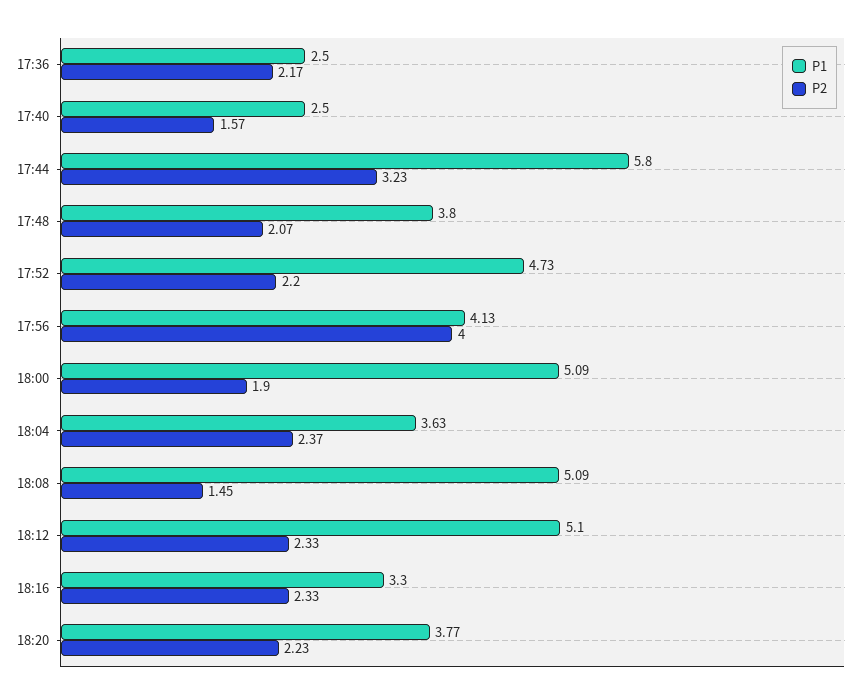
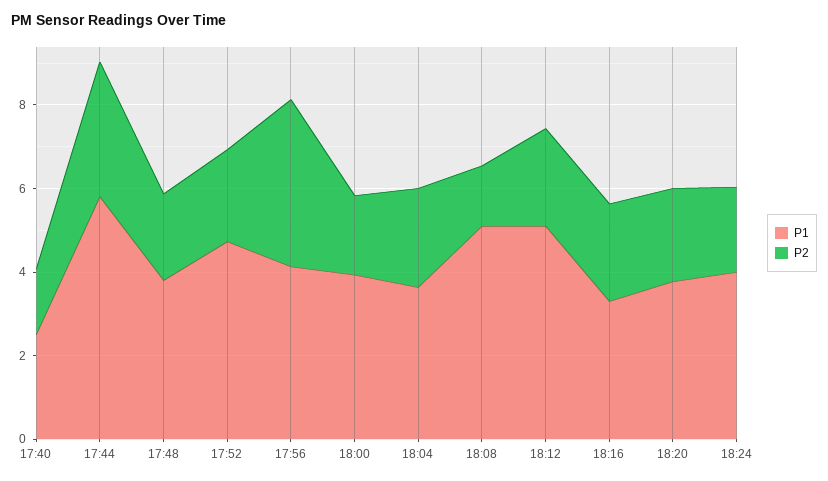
P1, 17:36: 2.5 -> none
P2, 17:36: 2.17 -> none
P1, 18:00: 5.09 -> 4
P1, 18:24: none -> 4
P2, 18:24: none -> 2

